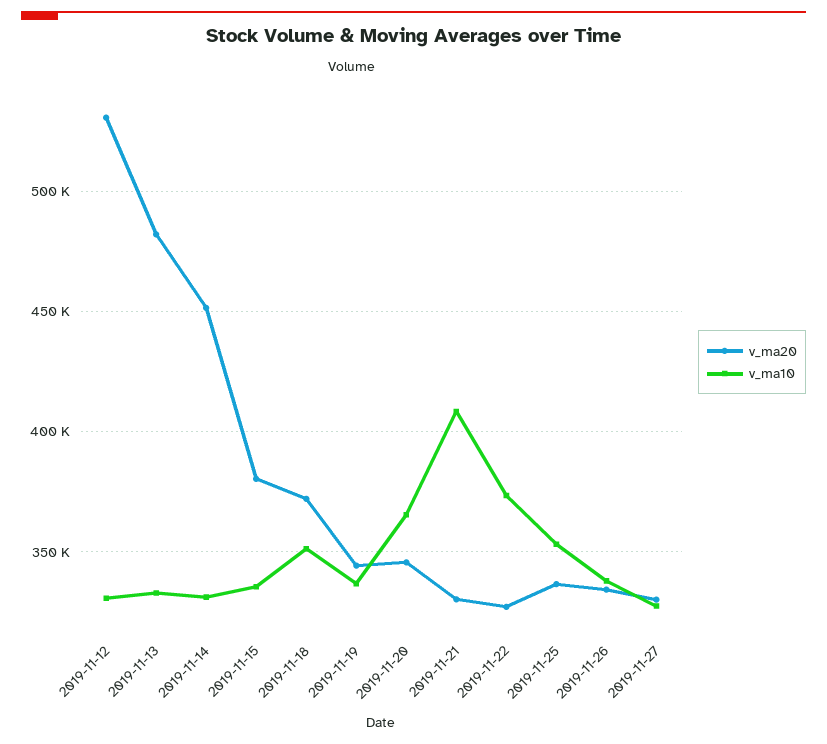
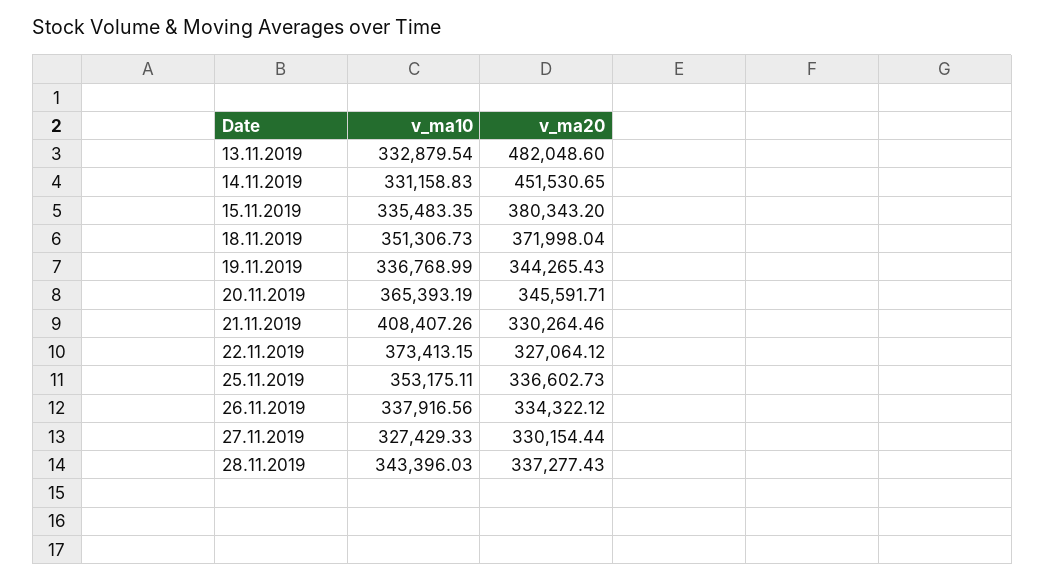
v_ma20, 2019-11-12: 530000 -> none
v_ma10, 2019-11-12: 330000 -> none
v_ma10, 28.11.2019: none -> 343396.03
v_ma20, 28.11.2019: none -> 337277.43

